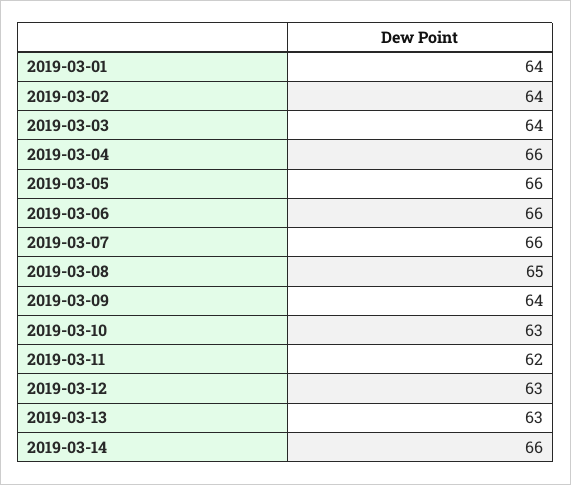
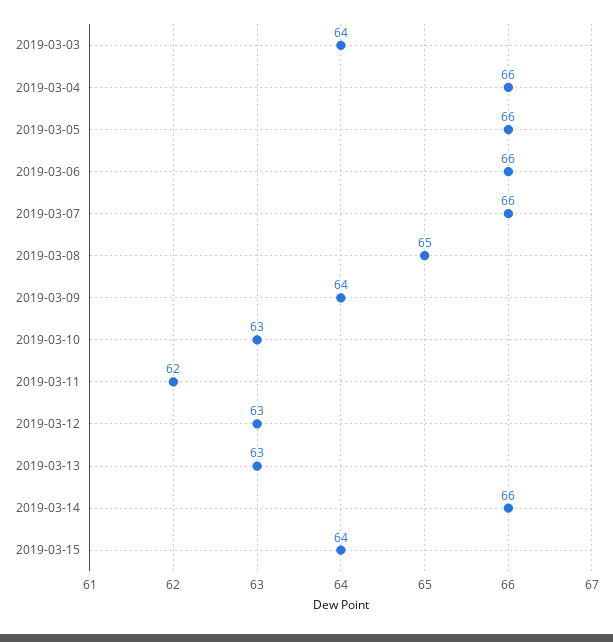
2019-03-01: 64 -> none
2019-03-02: 64 -> none
2019-03-15: none -> 64

